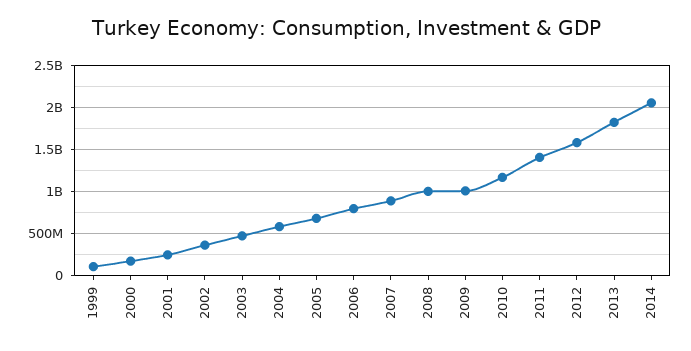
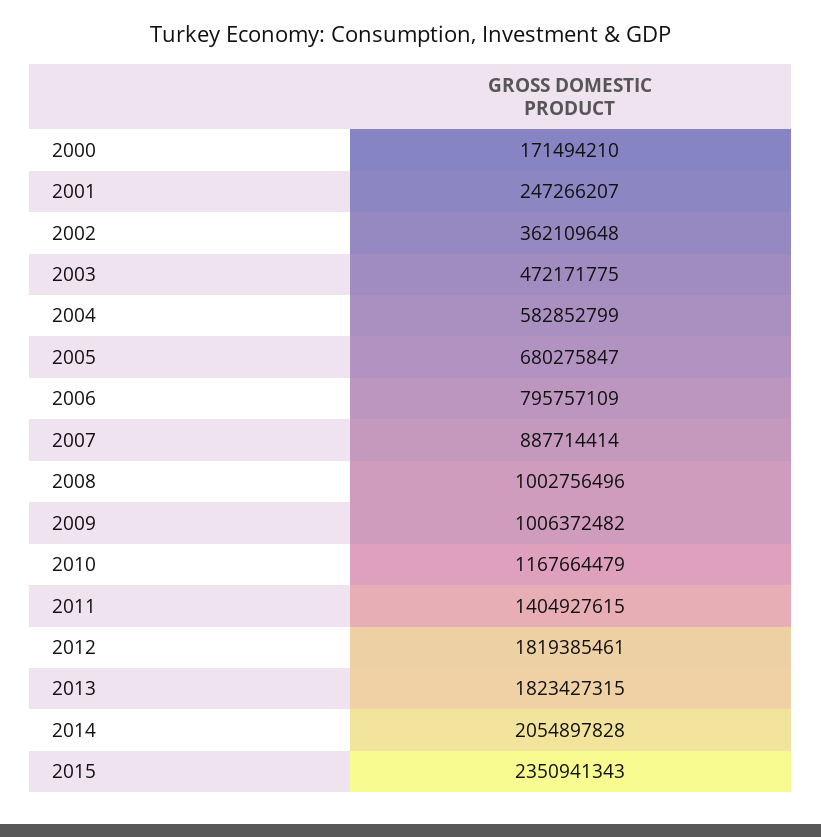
1999: 100000000 -> none
2012: 1600000000 -> 1819385461
2015: none -> 2350941343

